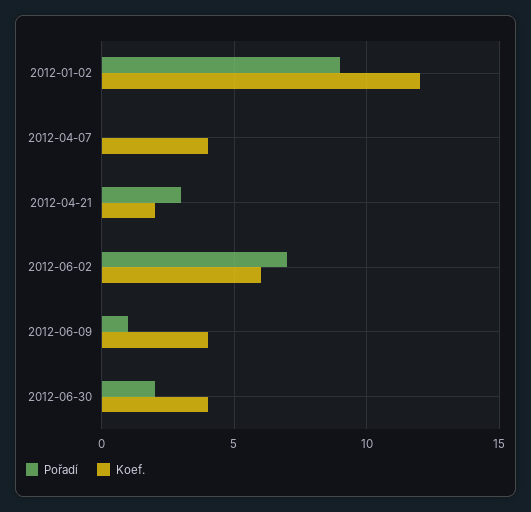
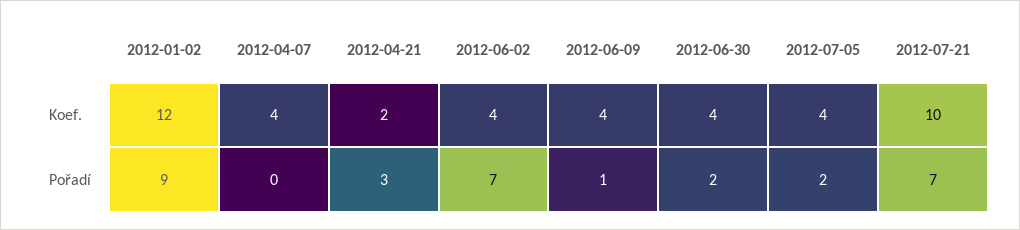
Koef., 2012-06-02: 6 -> 4
Koef., 2012-07-05: none -> 4
Koef., 2012-07-21: none -> 10
Pořadí, 2012-07-05: none -> 2
Pořadí, 2012-07-21: none -> 7

